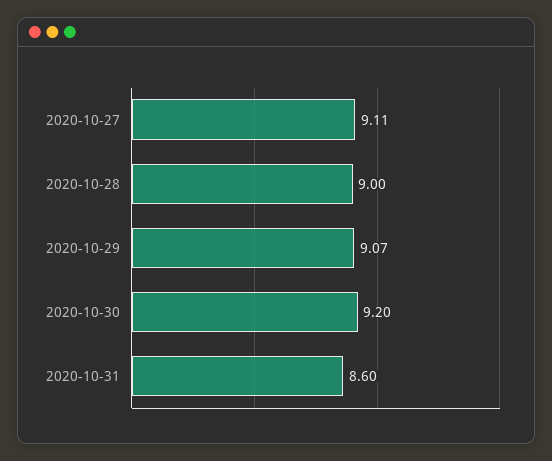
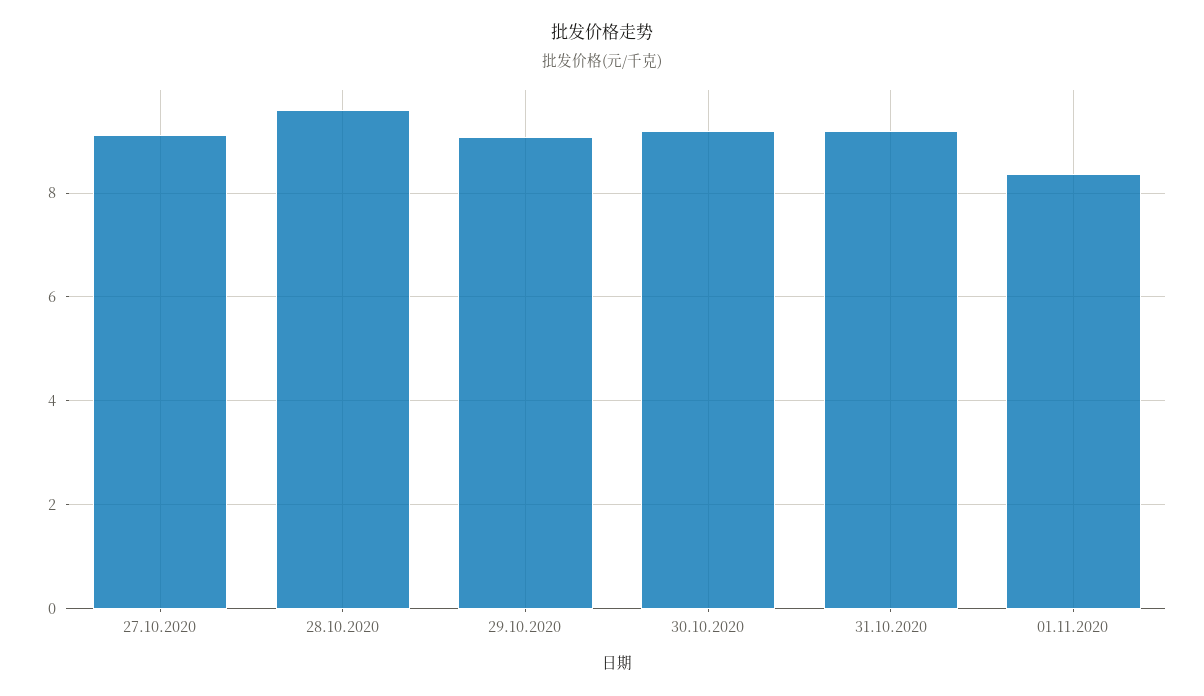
2020-10-28: 9 -> 9.6
2020-10-31: 8.6 -> 9.2
01.11.2020: none -> 8.4

